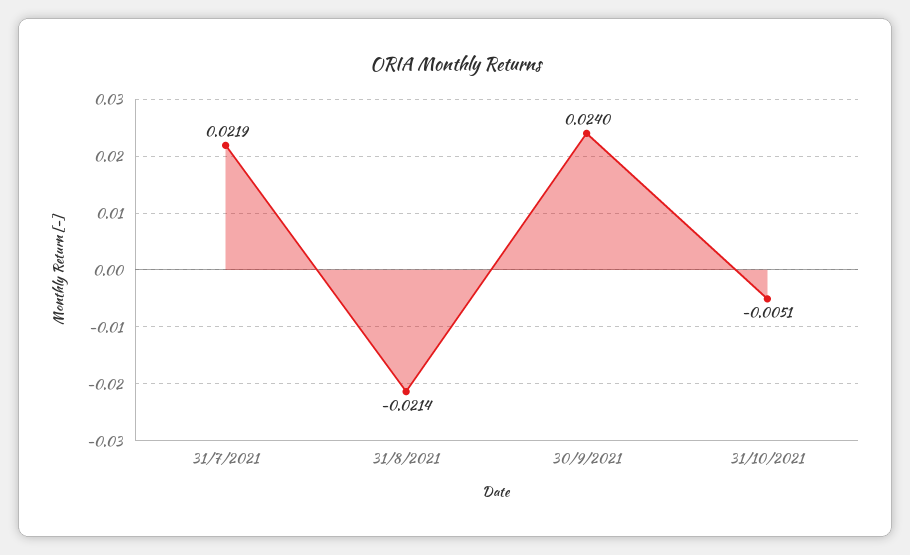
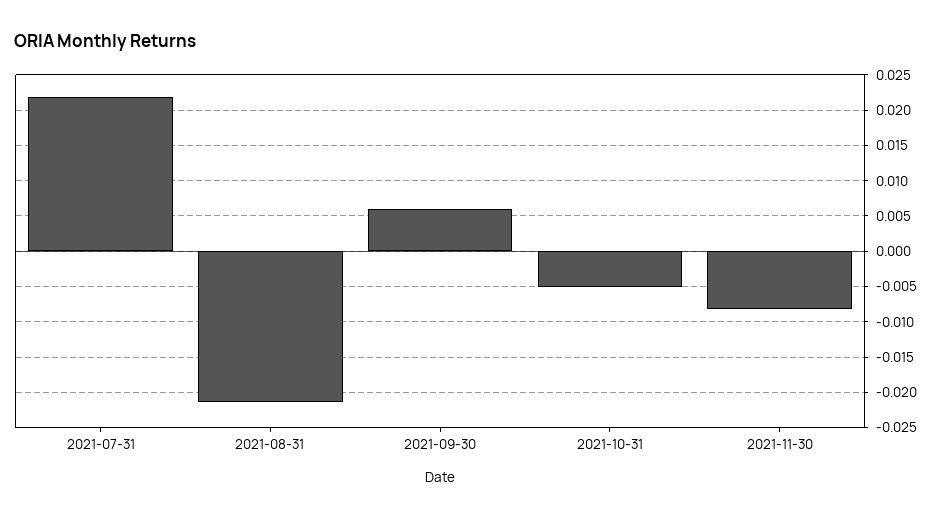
30/9/2021: 0.024 -> 0.006
2021-11-30: none -> -0.008

